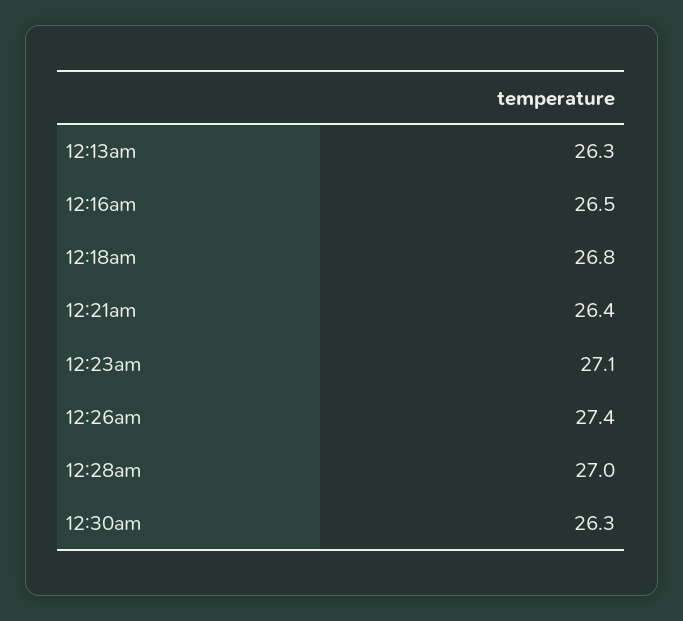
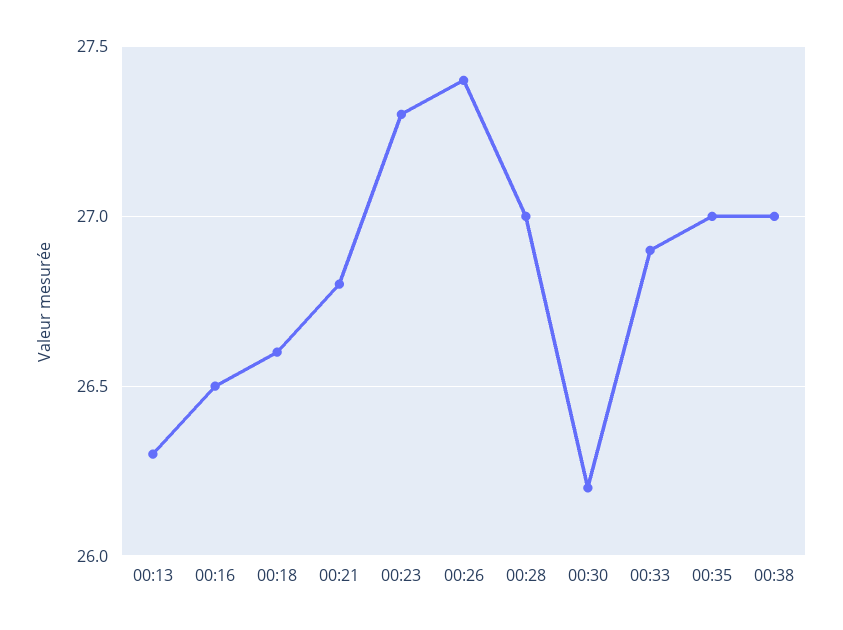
12:18am: 26.8 -> 26.6
12:21am: 26.4 -> 26.8
12:23am: 27.1 -> 27.3
12:30am: 26.3 -> 26.2
00:33: none -> 26.9
00:35: none -> 27
00:38: none -> 27

